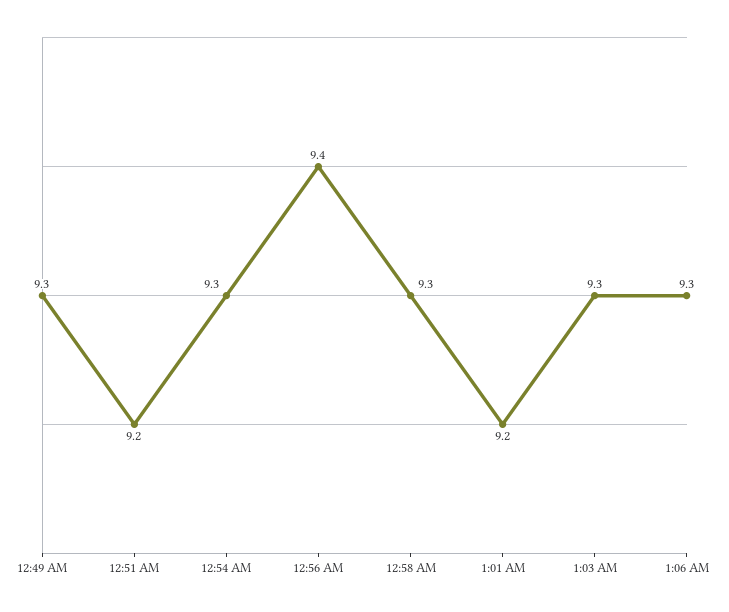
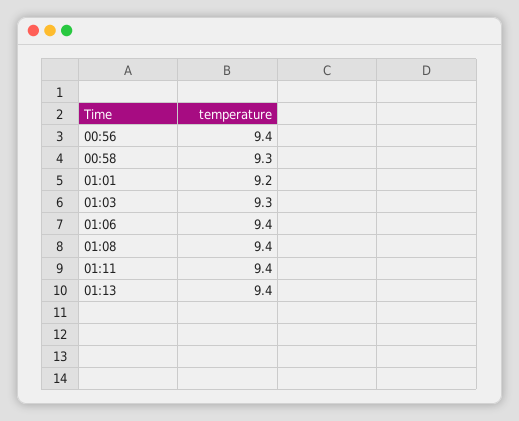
12:49 AM: 9.3 -> none
12:51 AM: 9.2 -> none
12:54 AM: 9.3 -> none
1:06 AM: 9.3 -> 9.4
01:08: none -> 9.4
01:11: none -> 9.4
01:13: none -> 9.4

